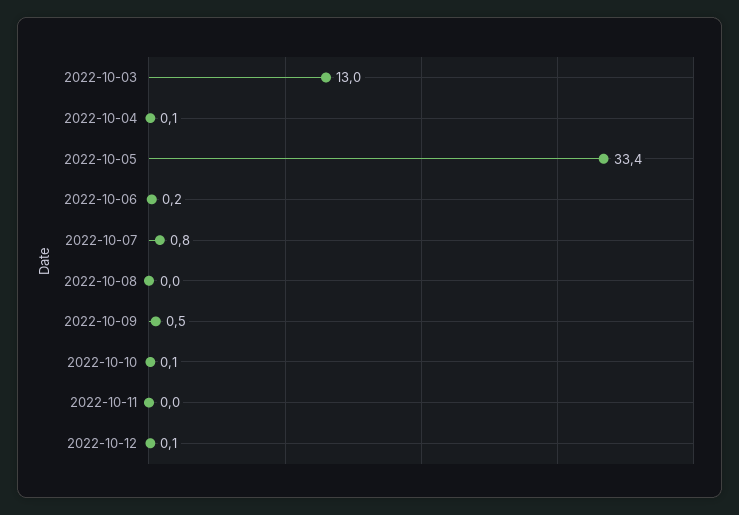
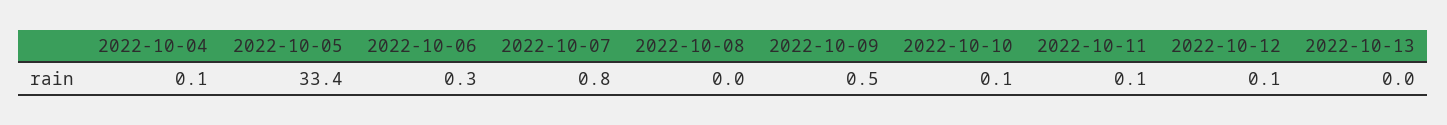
2022-10-03: 13 -> none
2022-10-06: 0.2 -> 0.3
2022-10-11: 0 -> 0.1
2022-10-13: none -> 0

